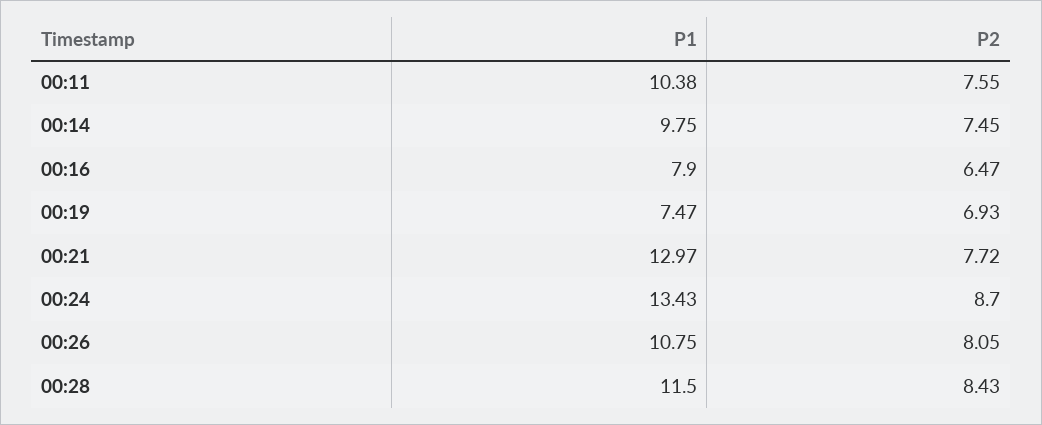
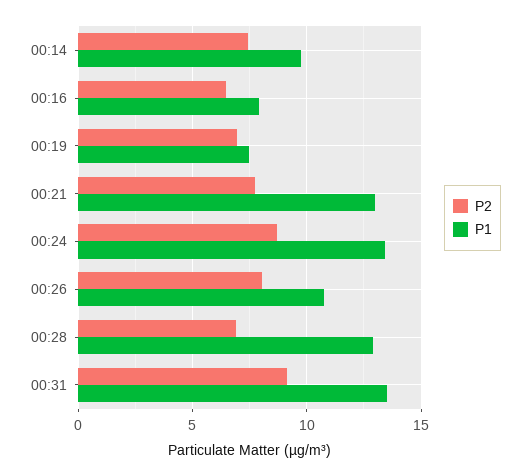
P1, 00:11: 10.38 -> none
P2, 00:11: 7.55 -> none
P1, 00:28: 11.5 -> 13
P2, 00:28: 8.43 -> 7
P2, 00:31: none -> 9
P1, 00:31: none -> 13.5

